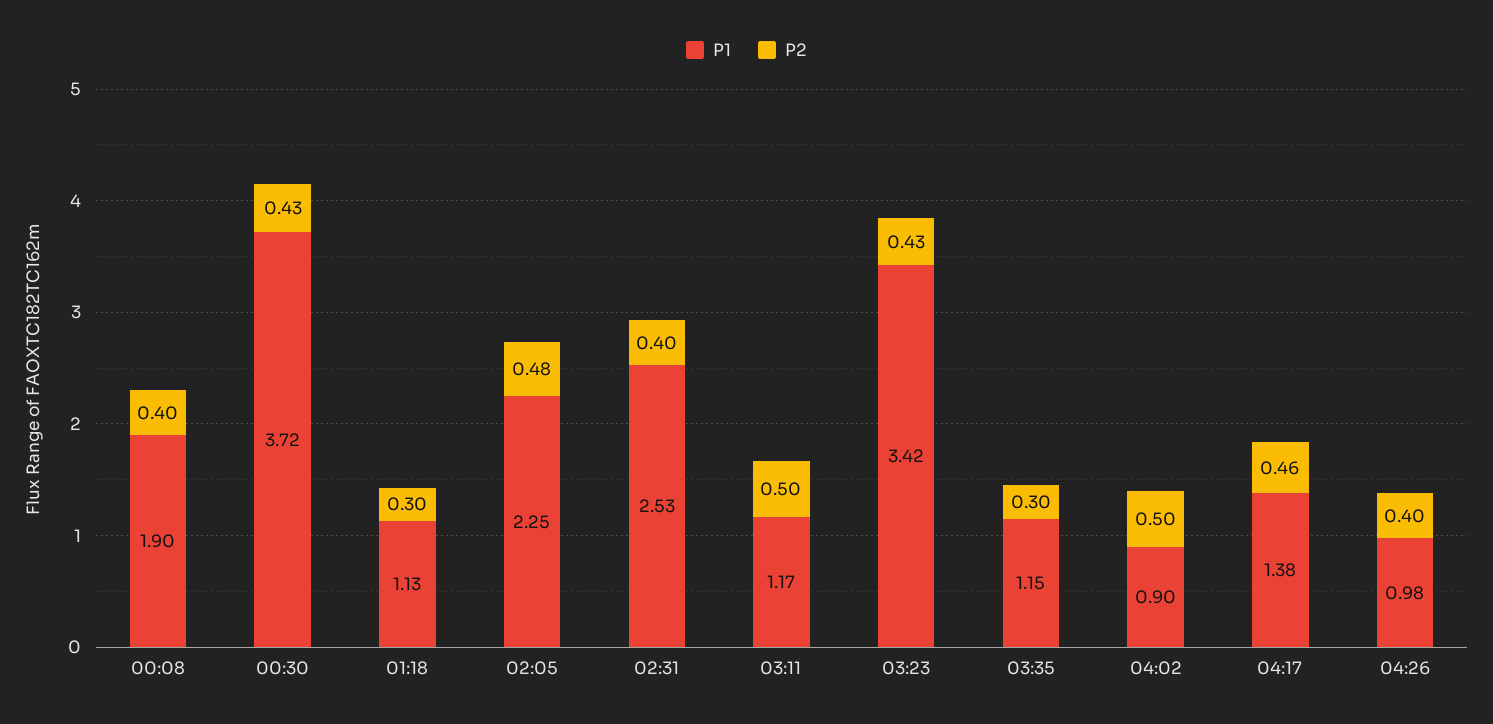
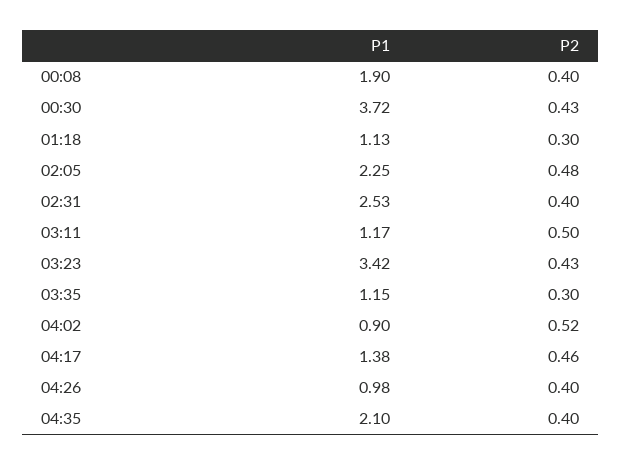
P2, 04:02: 0.5 -> 0.52
P1, 04:35: none -> 2.1
P2, 04:35: none -> 0.4

